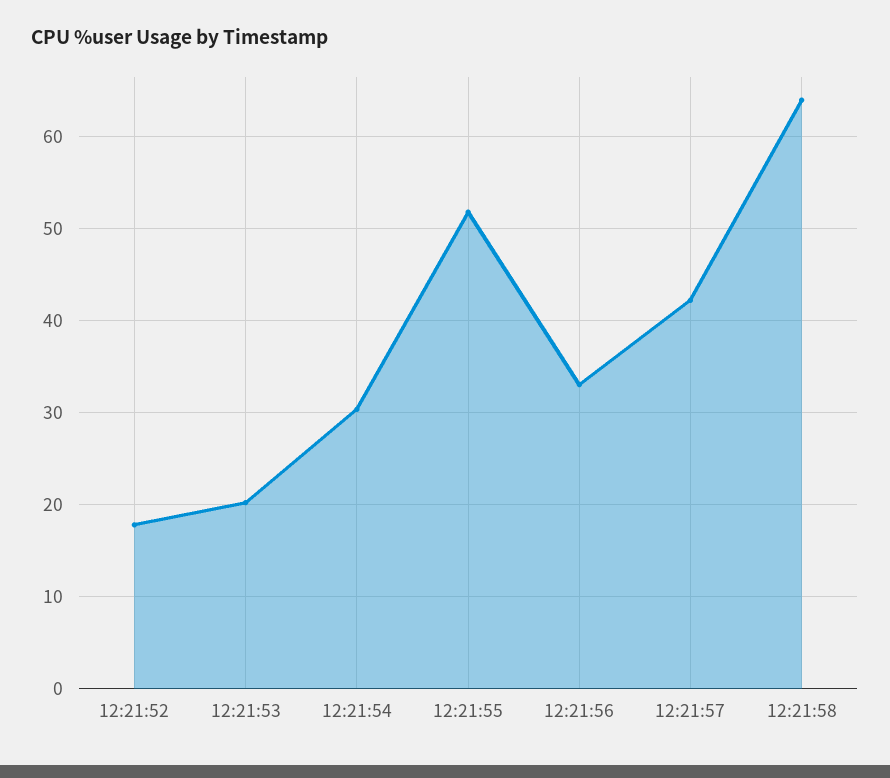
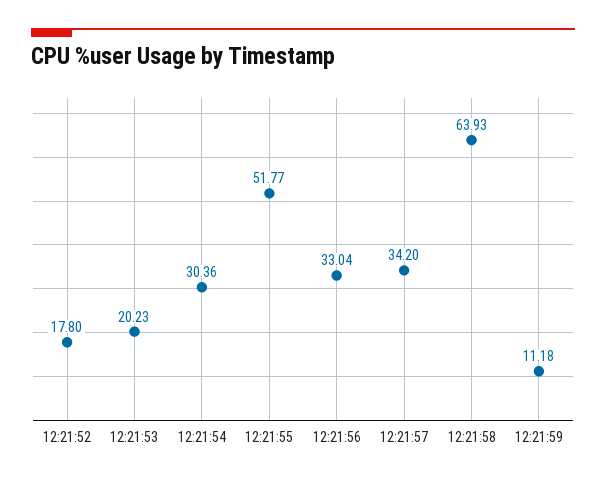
12:21:57: 42 -> 34.2
12:21:59: none -> 11.18

